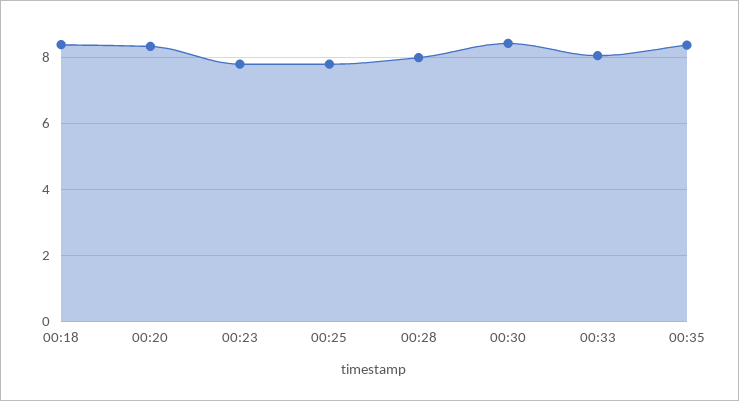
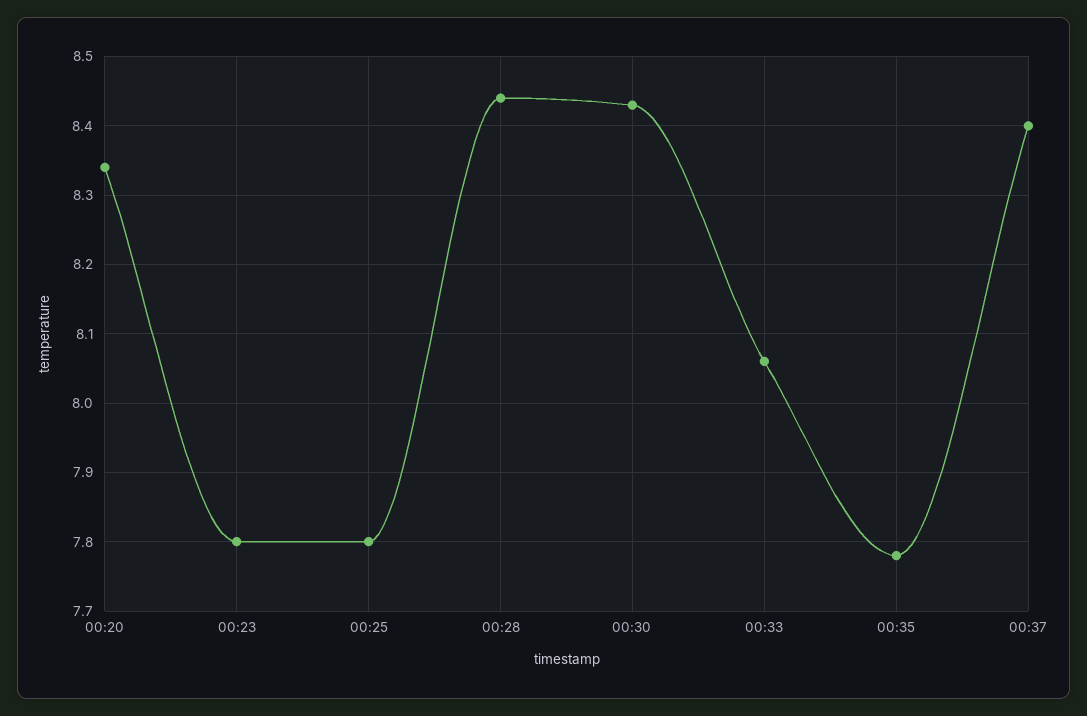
00:18: 8.4 -> none
00:28: 8 -> 8.44
00:35: 8.4 -> 7.78
00:37: none -> 8.4

